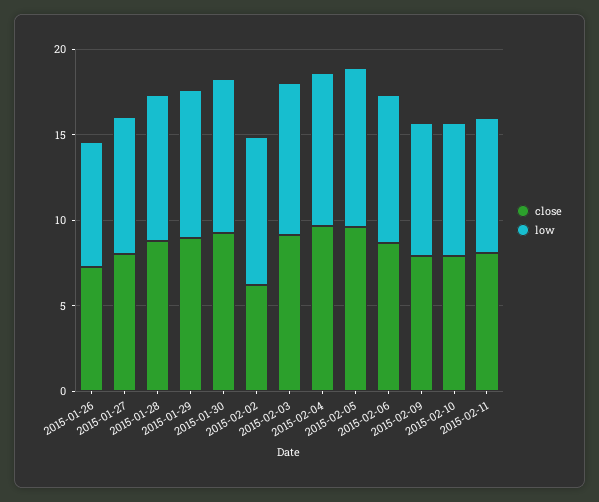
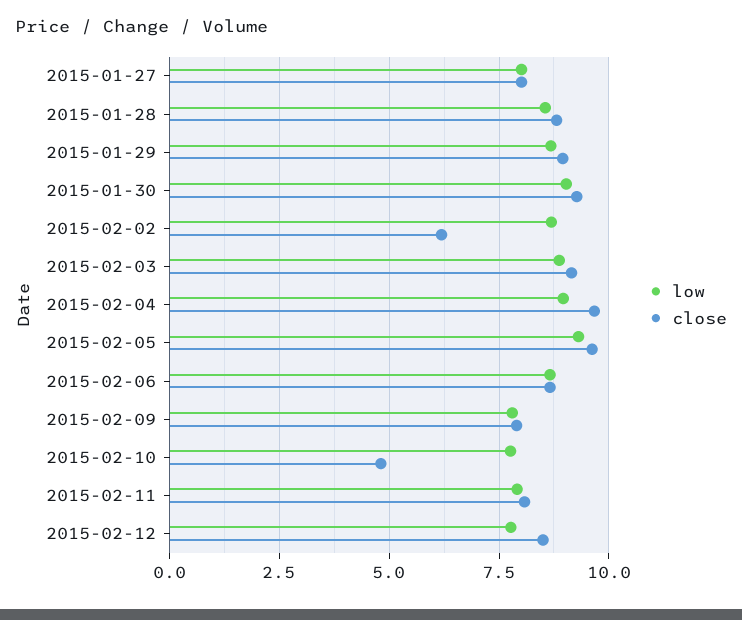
close, 2015-01-26: 7 -> none
low, 2015-01-26: 7 -> none
close, 2015-02-10: 8 -> 4.75
low, 2015-02-12: none -> 7.75
close, 2015-02-12: none -> 8.5

